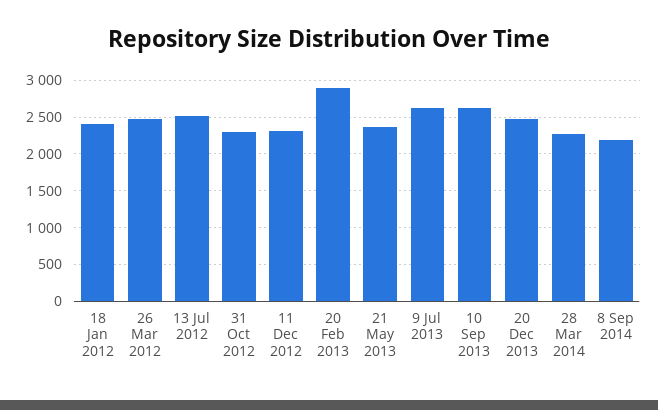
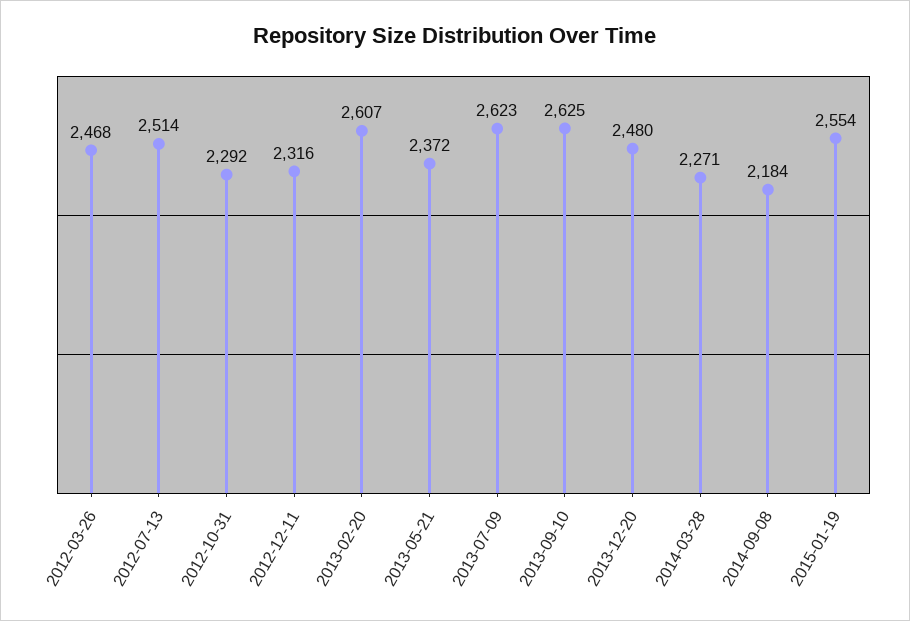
18 Jan 2012: 2400 -> none
20 Feb 2013: 2900 -> 2607
2015-01-19: none -> 2554

